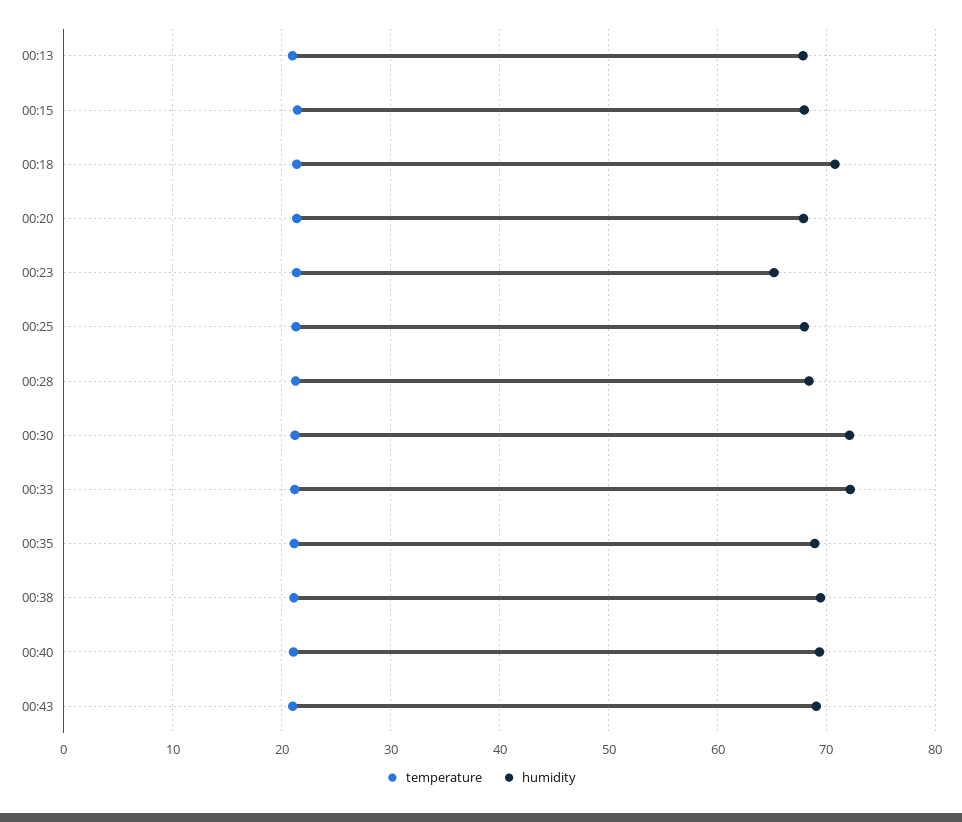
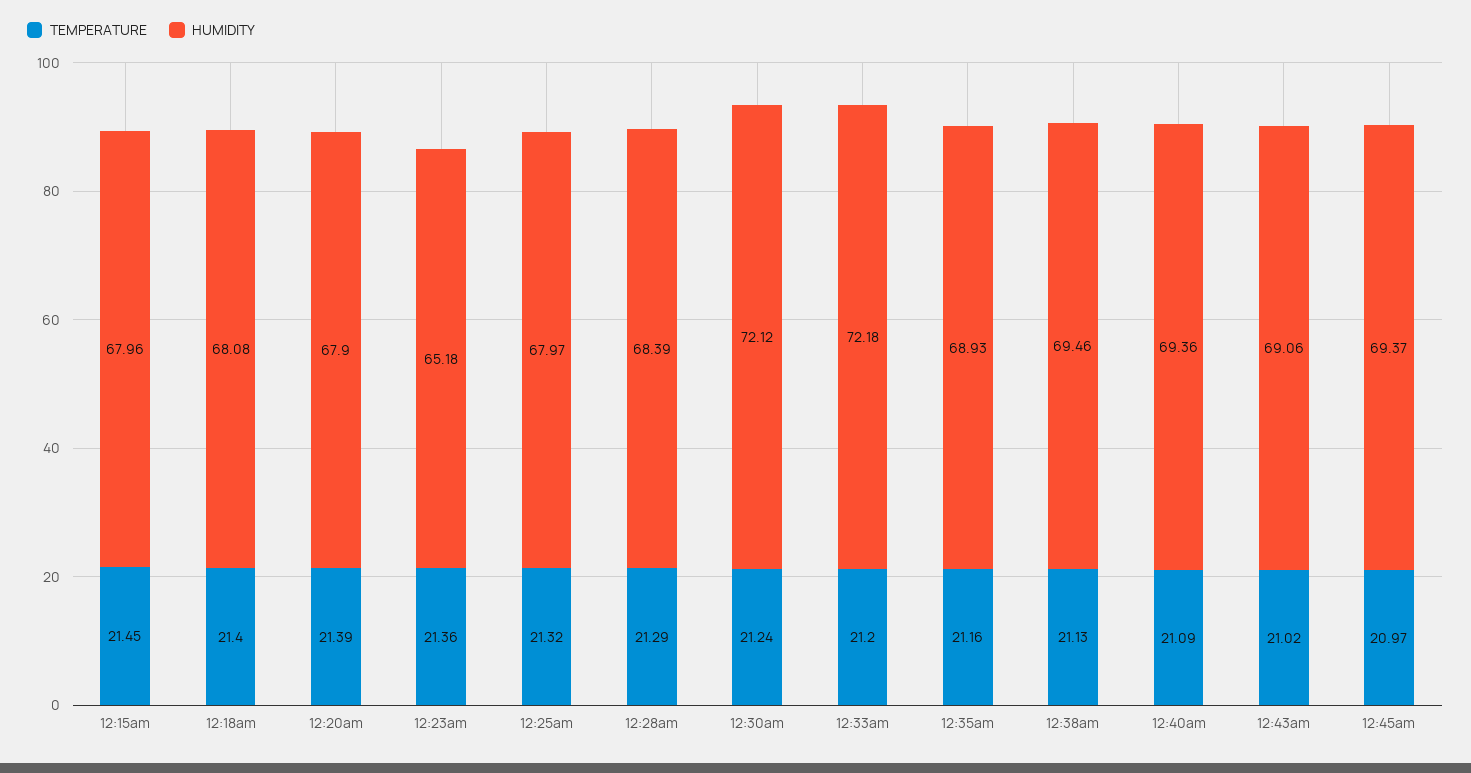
temperature, 00:13: 21 -> none
humidity, 00:13: 68 -> none
humidity, 00:18: 71 -> 68.08
temperature, 12:45am: none -> 20.97
humidity, 12:45am: none -> 69.37

